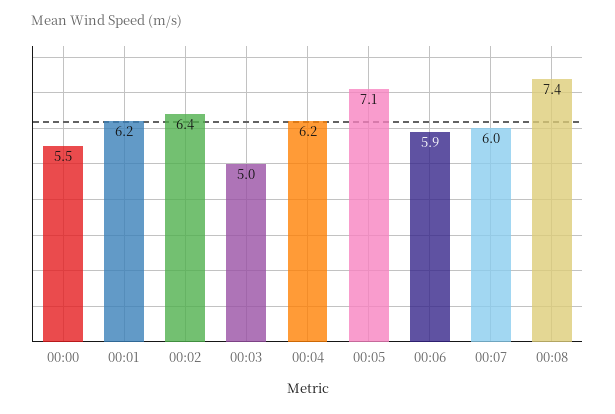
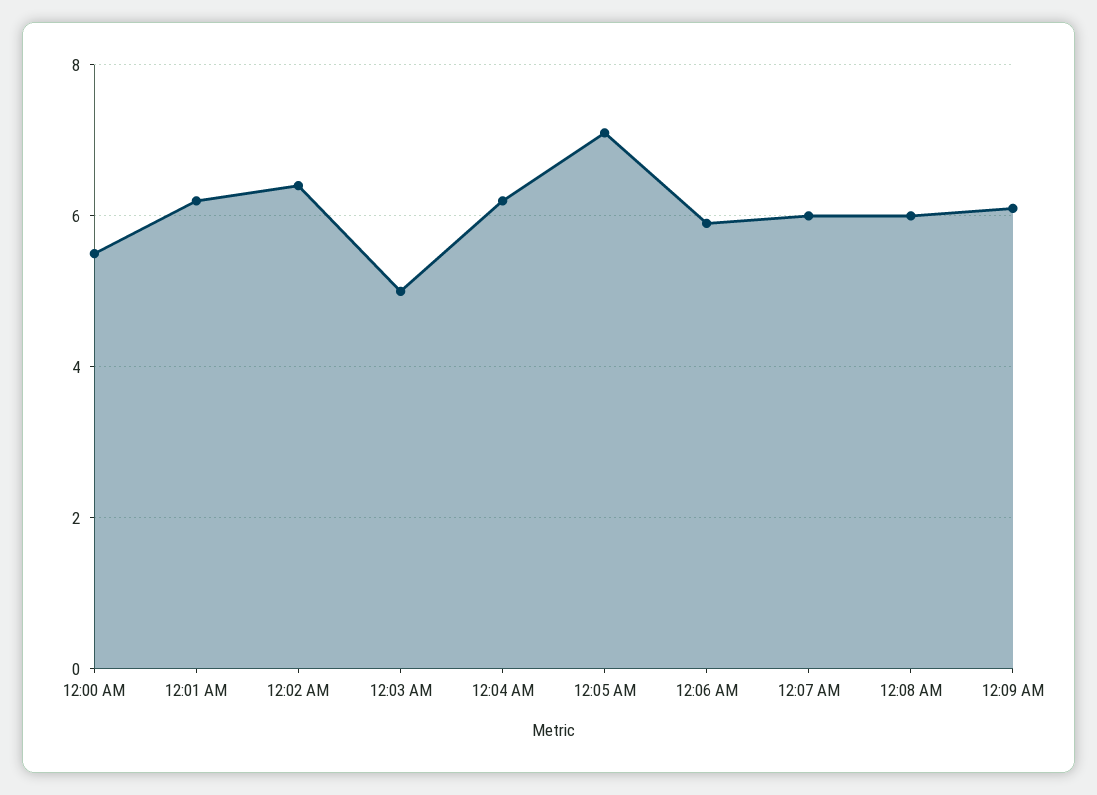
00:08: 7.4 -> 6
12:09 AM: none -> 6

